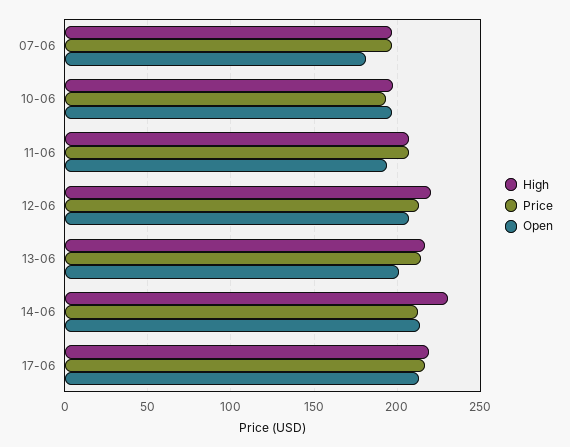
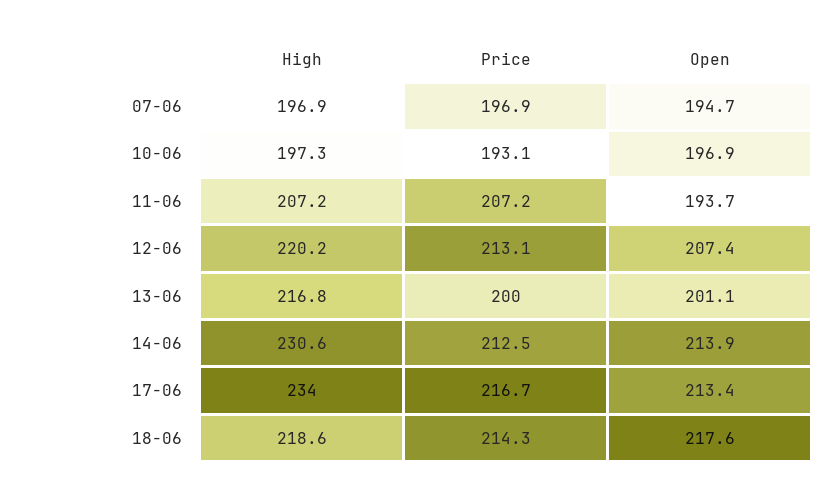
Open, 07-06: 180 -> 194.7
Price, 13-06: 215 -> 200
High, 17-06: 220 -> 234
High, 18-06: none -> 218.6
Price, 18-06: none -> 214.3
Open, 18-06: none -> 217.6

